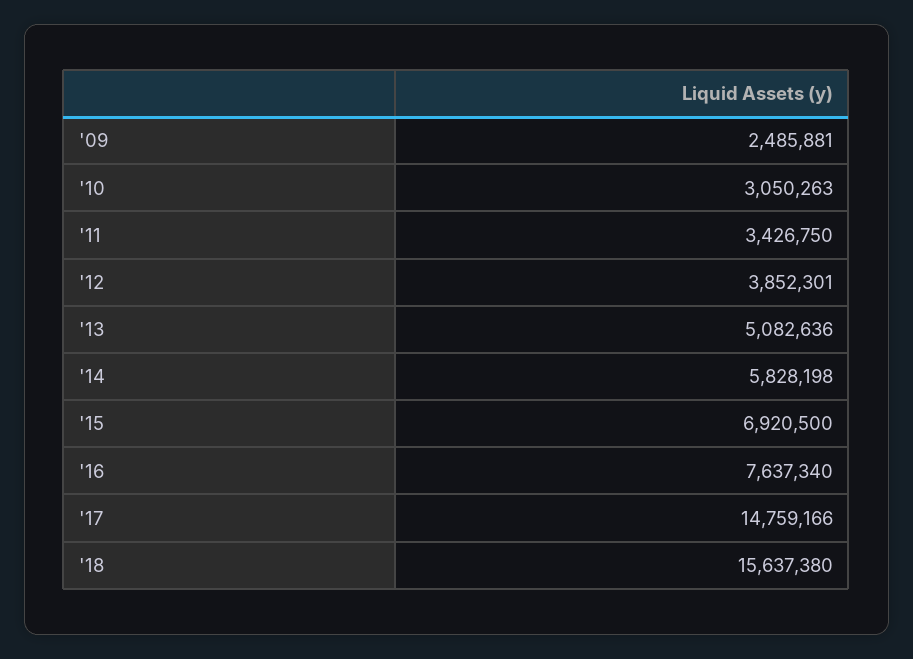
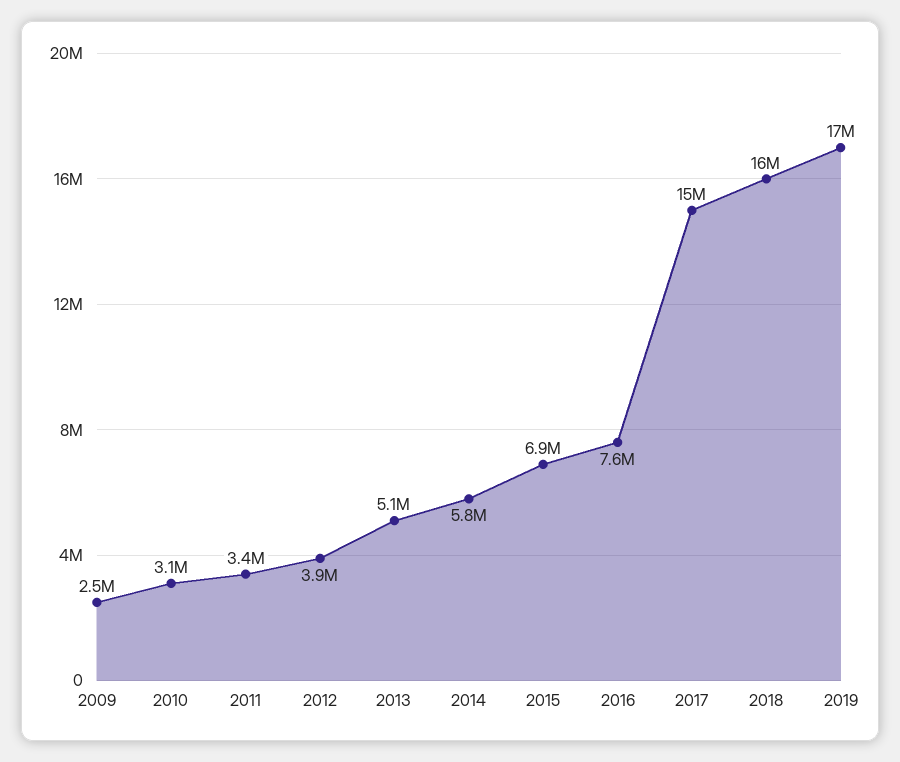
2019: none -> 17000000

